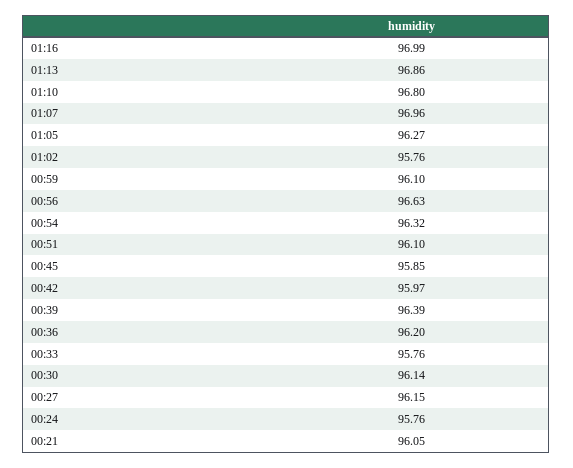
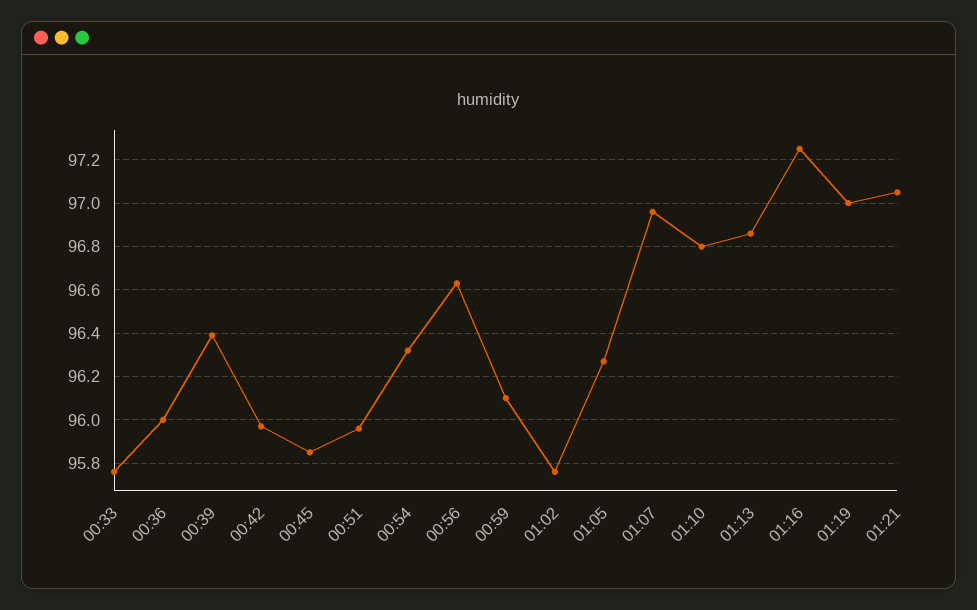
01:16: 96.99 -> 97.25
00:51: 96.1 -> 95.95
00:36: 96.2 -> 96
00:30: 96.14 -> none
00:27: 96.15 -> none
00:24: 95.76 -> none
00:21: 96.05 -> none
01:19: none -> 97
01:21: none -> 97.05

